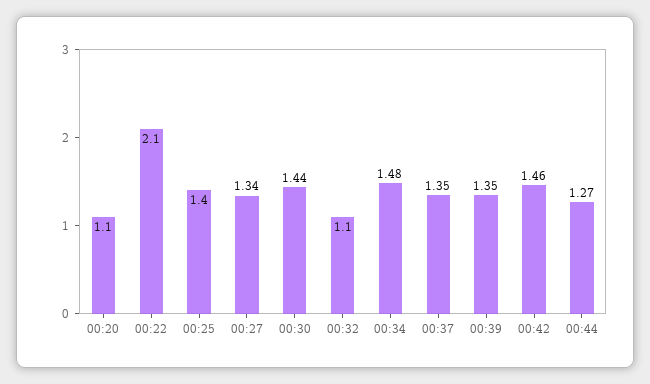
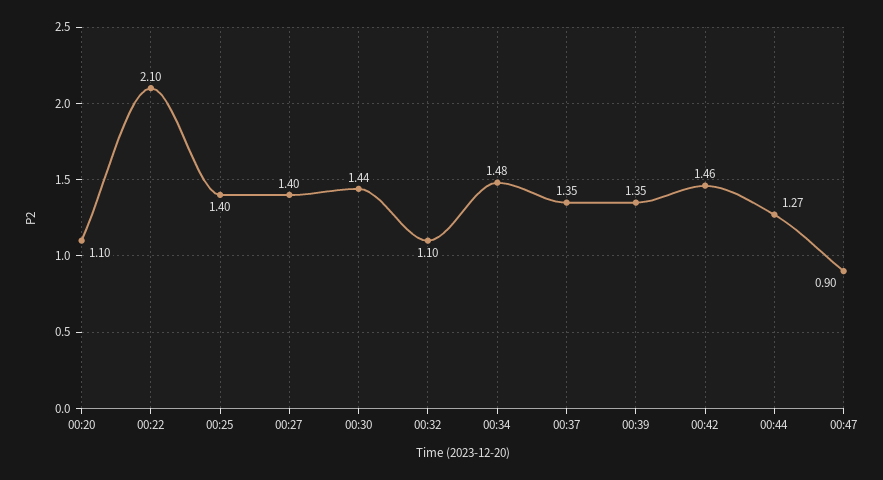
00:27: 1.34 -> 1.4
00:47: none -> 0.9

